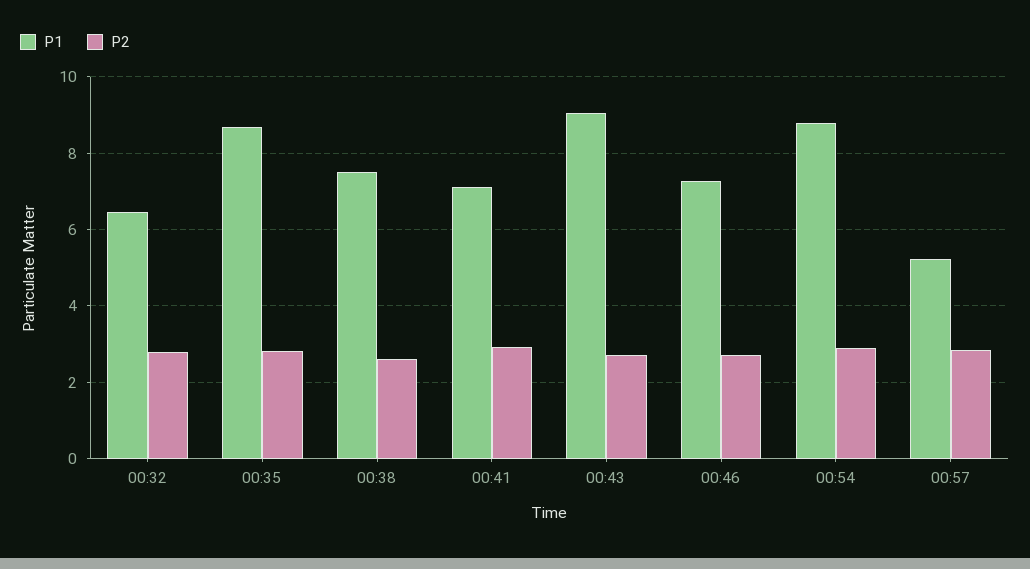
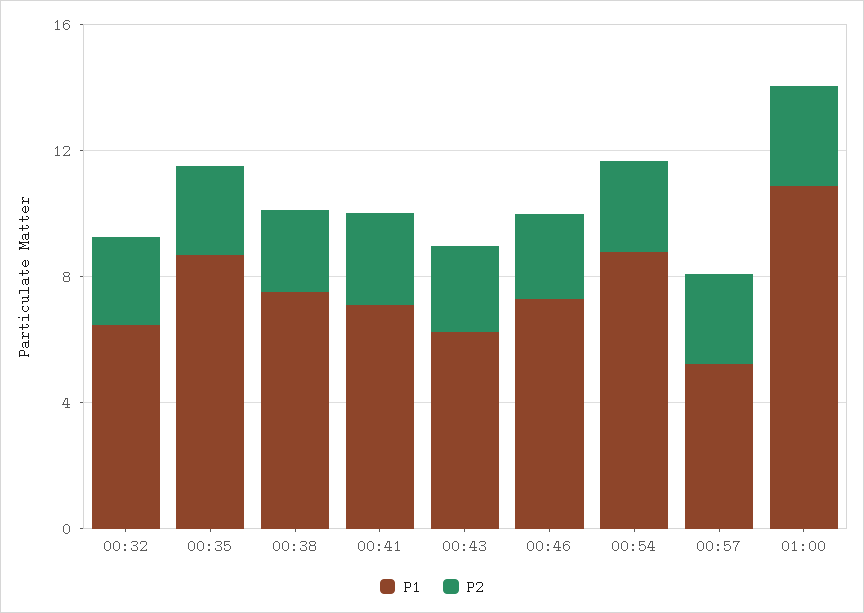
P1, 00:43: 9 -> 6
P1, 01:00: none -> 11
P2, 01:00: none -> 3

